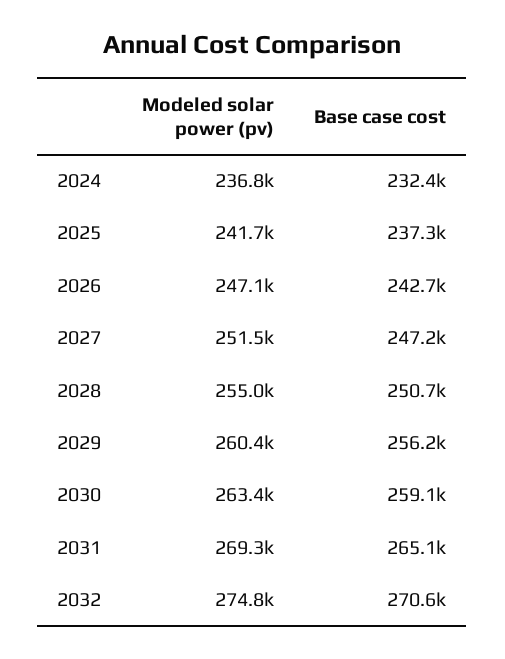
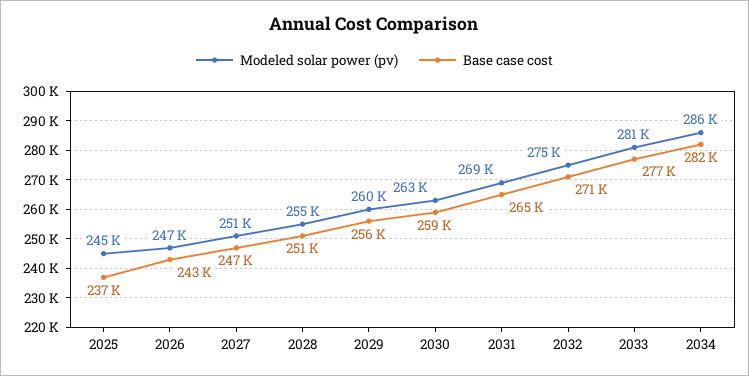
Modeled solar power (pv), 2024: 236800 -> none
Base case cost, 2024: 232400 -> none
Modeled solar power (pv), 2025: 241700 -> 245000
Modeled solar power (pv), 2033: none -> 281000
Base case cost, 2033: none -> 277000
Modeled solar power (pv), 2034: none -> 286000
Base case cost, 2034: none -> 282000

